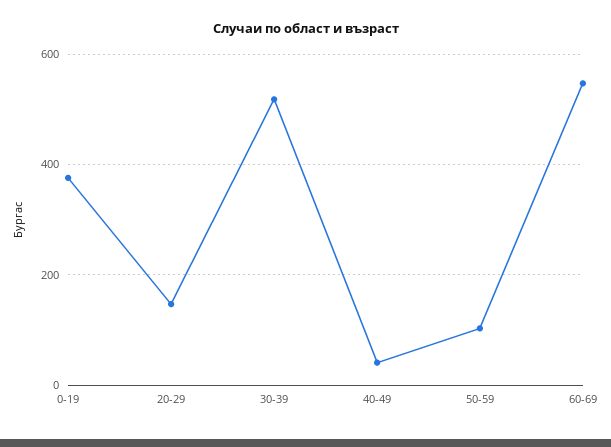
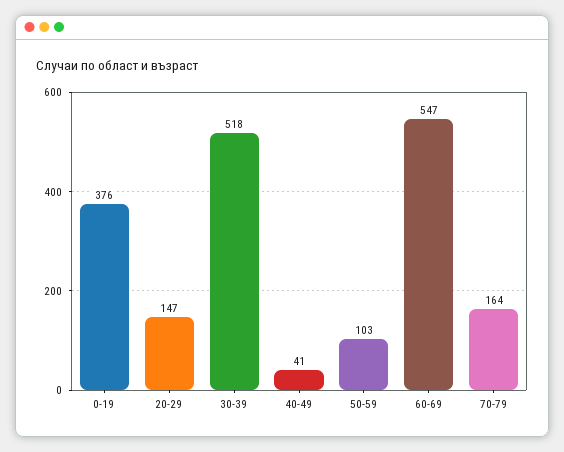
70-79: none -> 164

